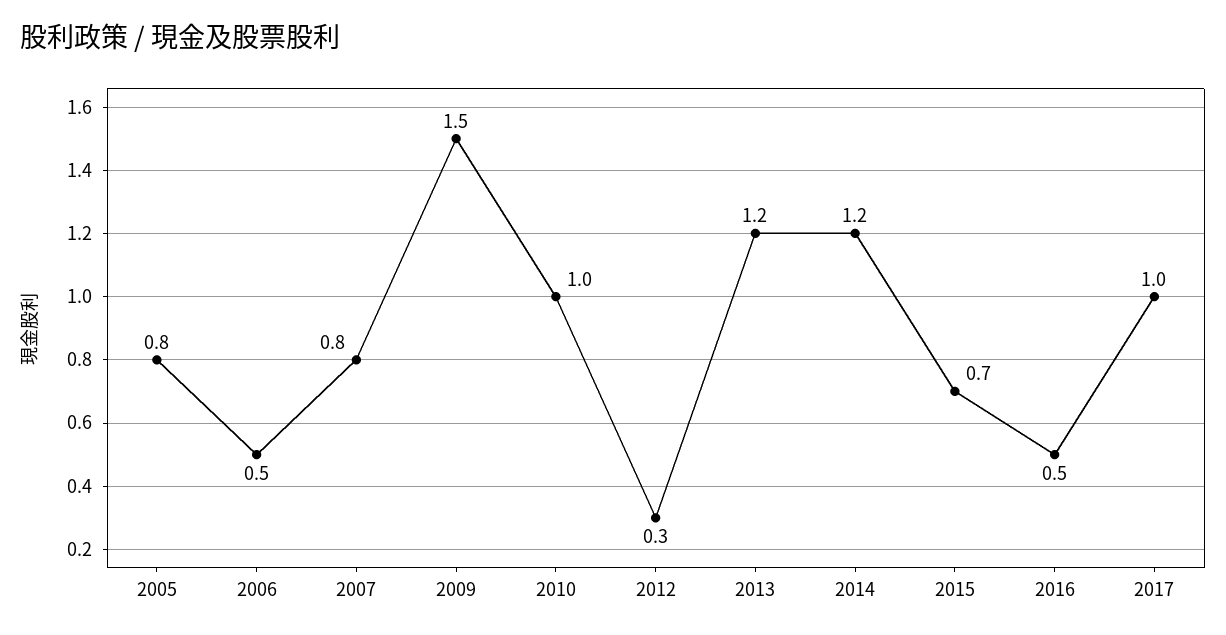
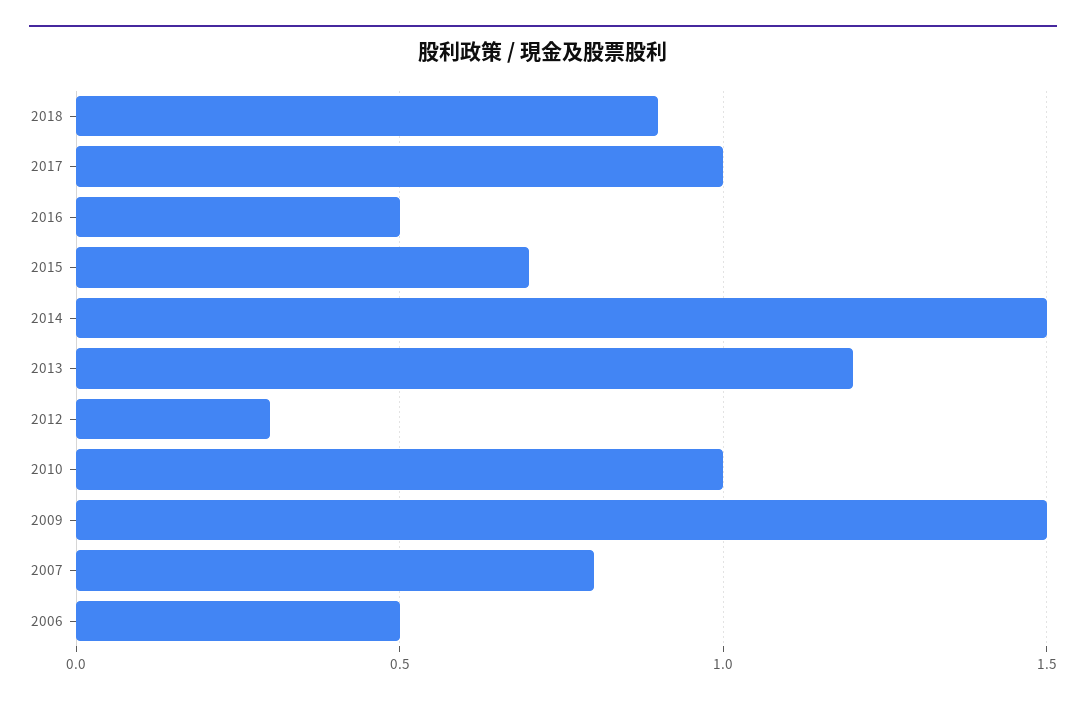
2005: 0.8 -> none
2014: 1.2 -> 1.5
2018: none -> 0.9

